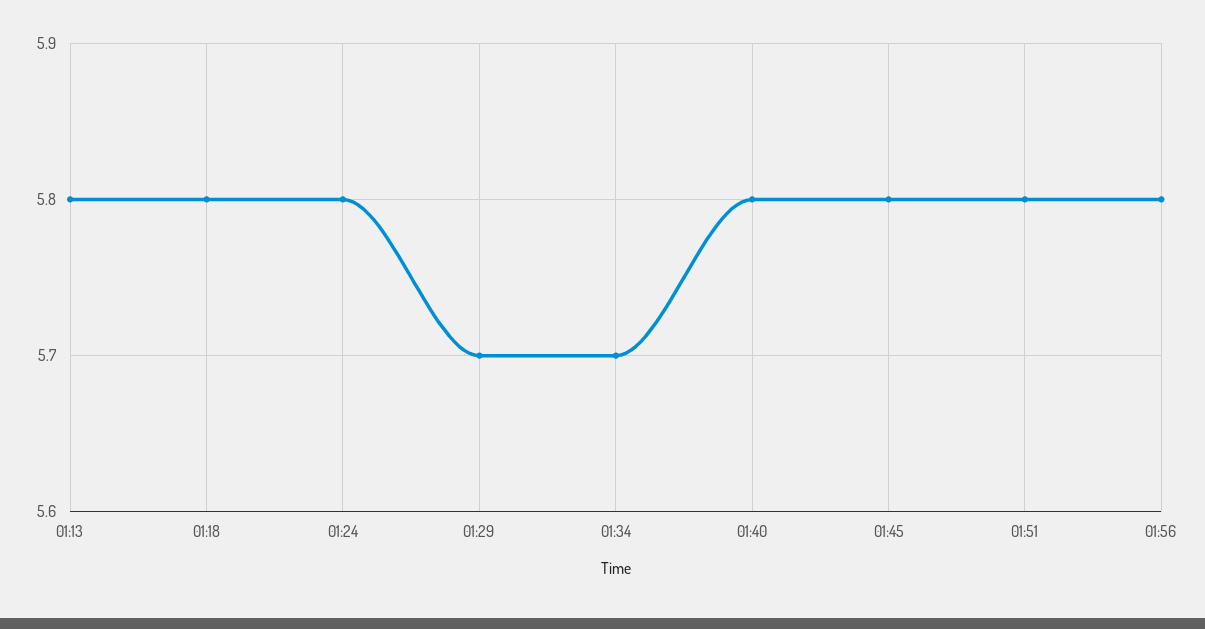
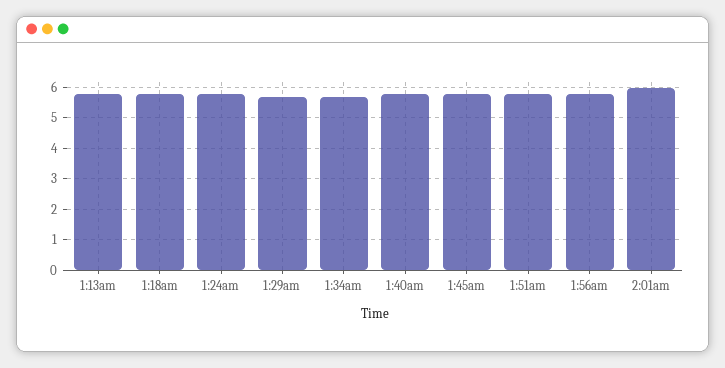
2:01am: none -> 6

